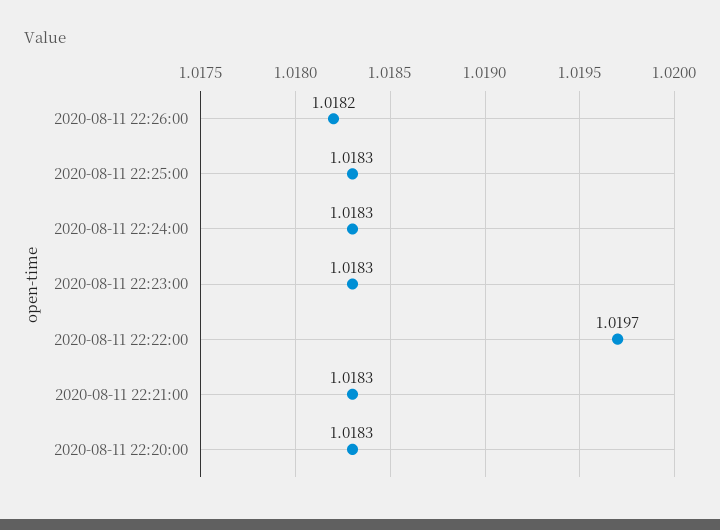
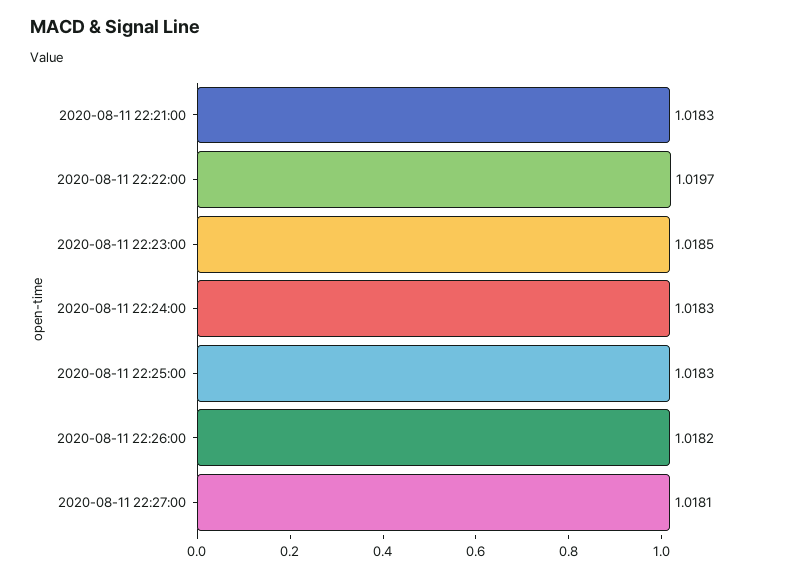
2020-08-11 22:23:00: 1.0183 -> 1.0185
2020-08-11 22:20:00: 1.0183 -> none
2020-08-11 22:27:00: none -> 1.0181

